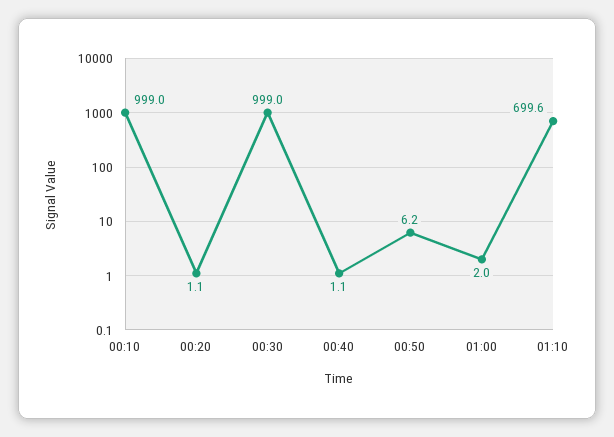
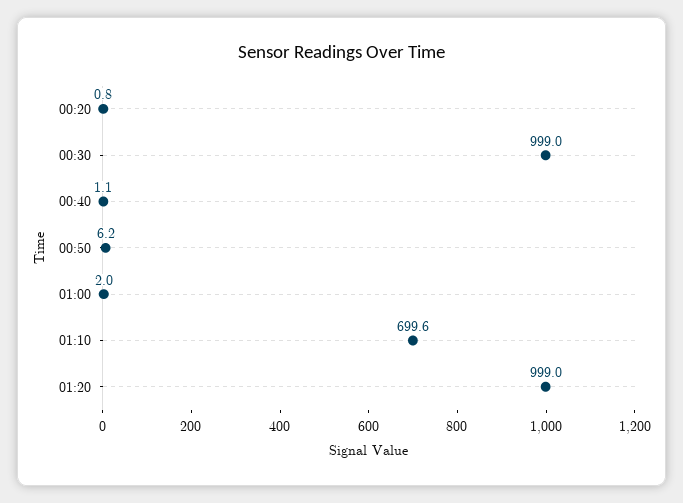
00:10: 999 -> none
00:20: 1.1 -> 0.8
01:20: none -> 999

